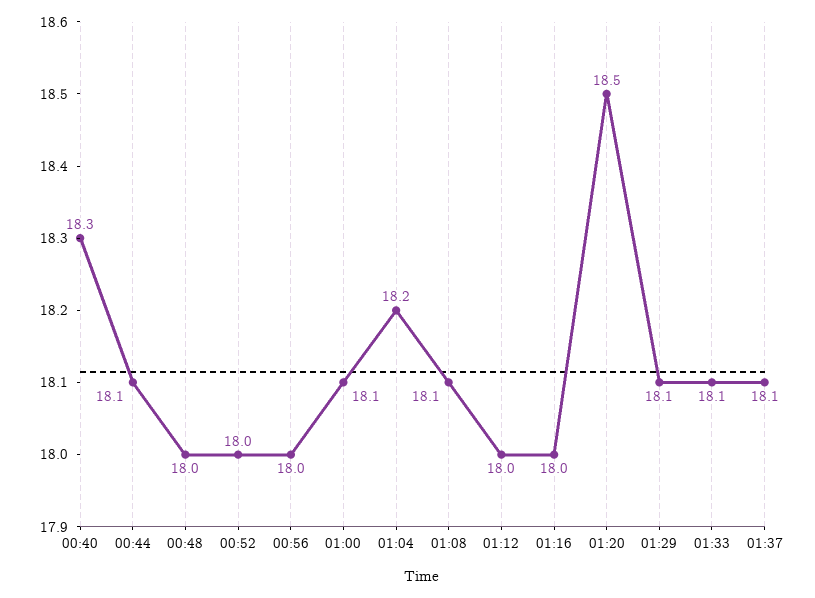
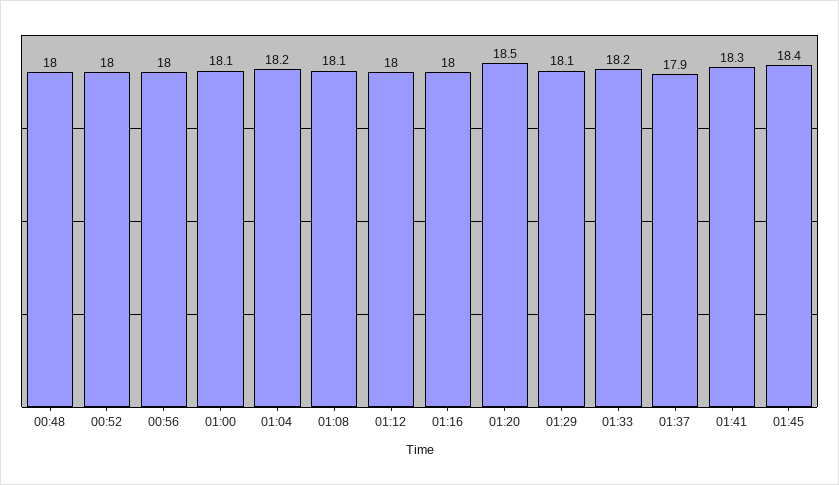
00:40: 18.3 -> none
00:44: 18.1 -> none
01:33: 18.1 -> 18.2
01:37: 18.1 -> 17.9
01:41: none -> 18.3
01:45: none -> 18.4

